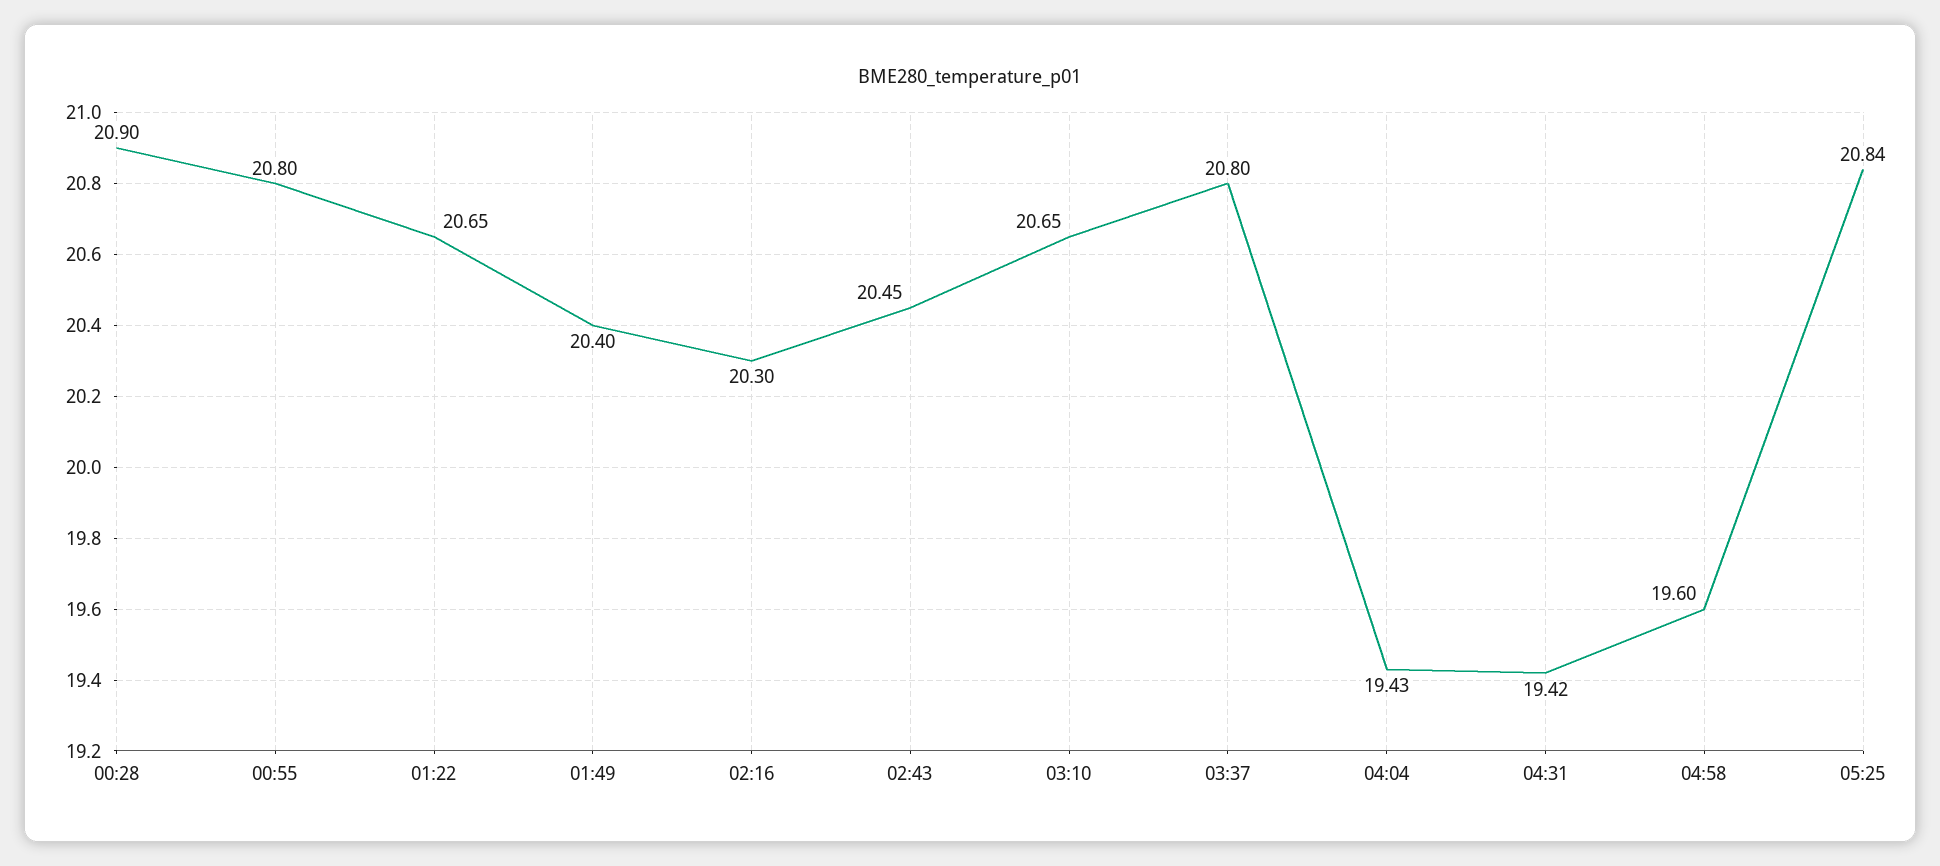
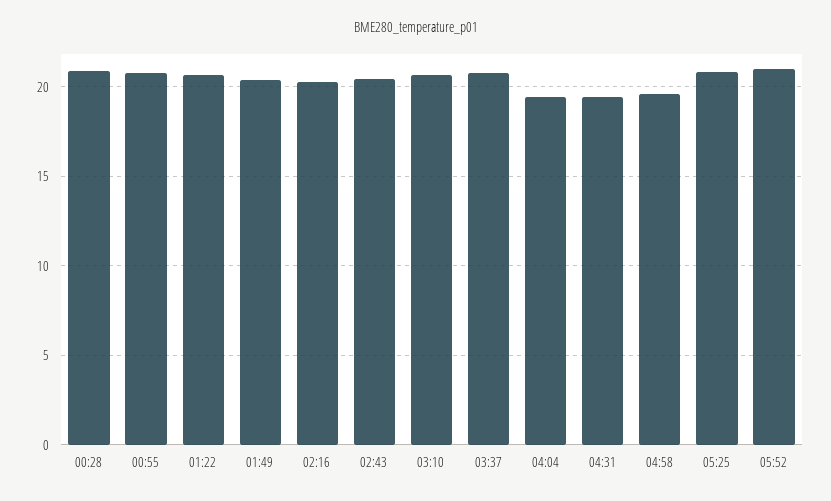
05:52: none -> 21

